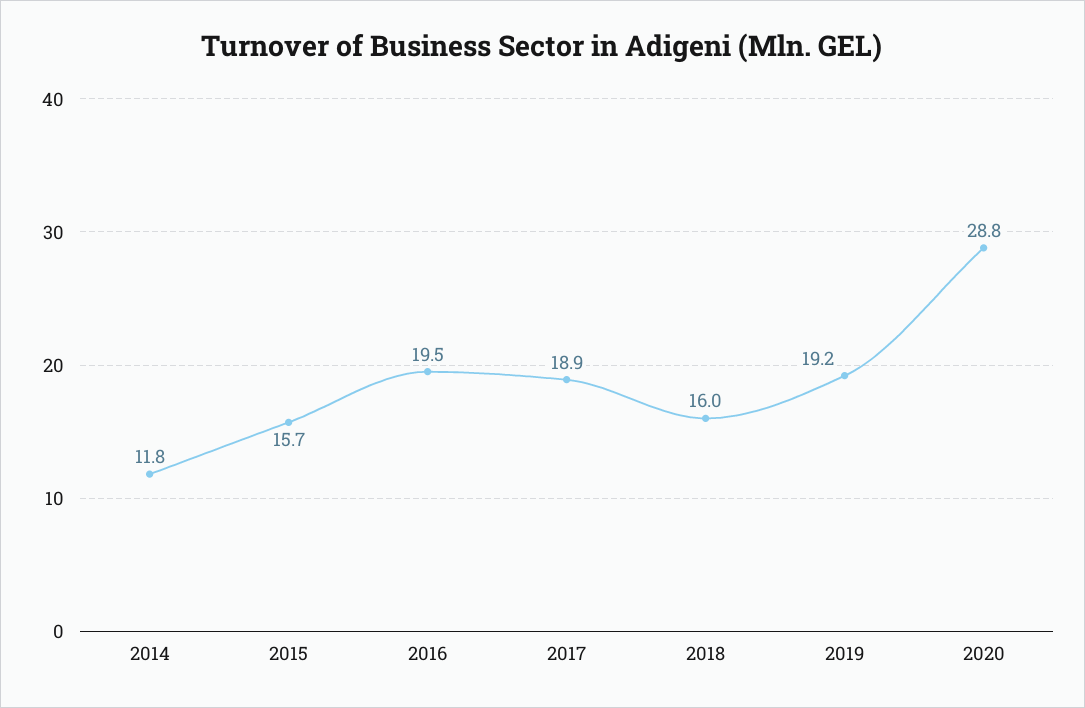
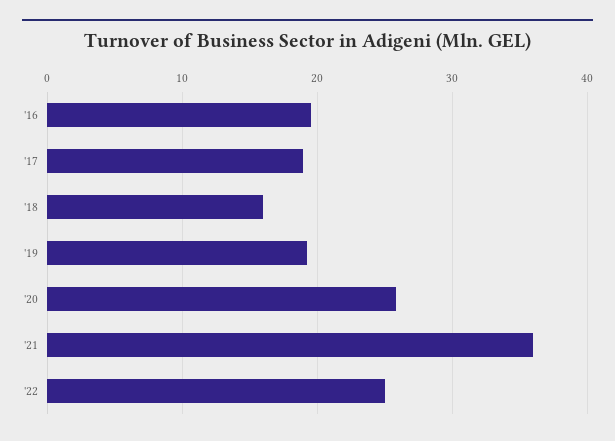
2014: 11.8 -> none
2015: 15.7 -> none
2020: 28.8 -> 26
'21: none -> 36
'22: none -> 25

